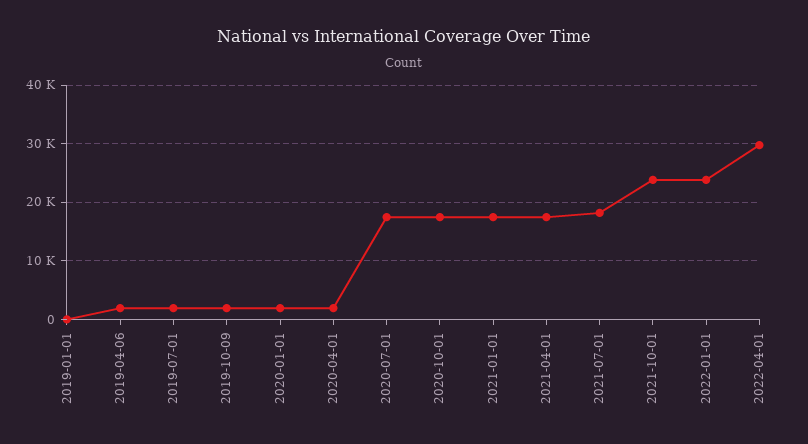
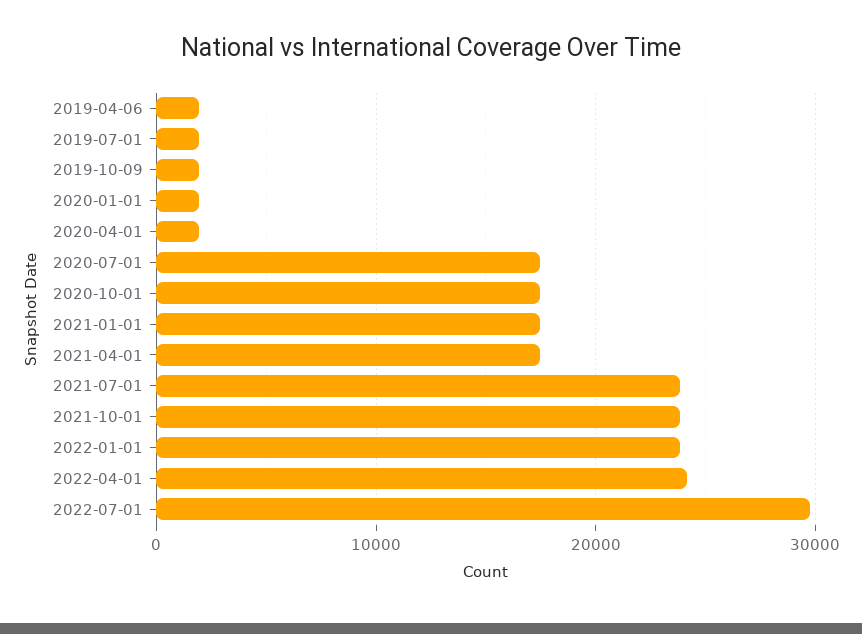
2019-01-01: 0 -> none
2021-07-01: 18000 -> 24000
2022-04-01: 30000 -> 24000
2022-07-01: none -> 30000

